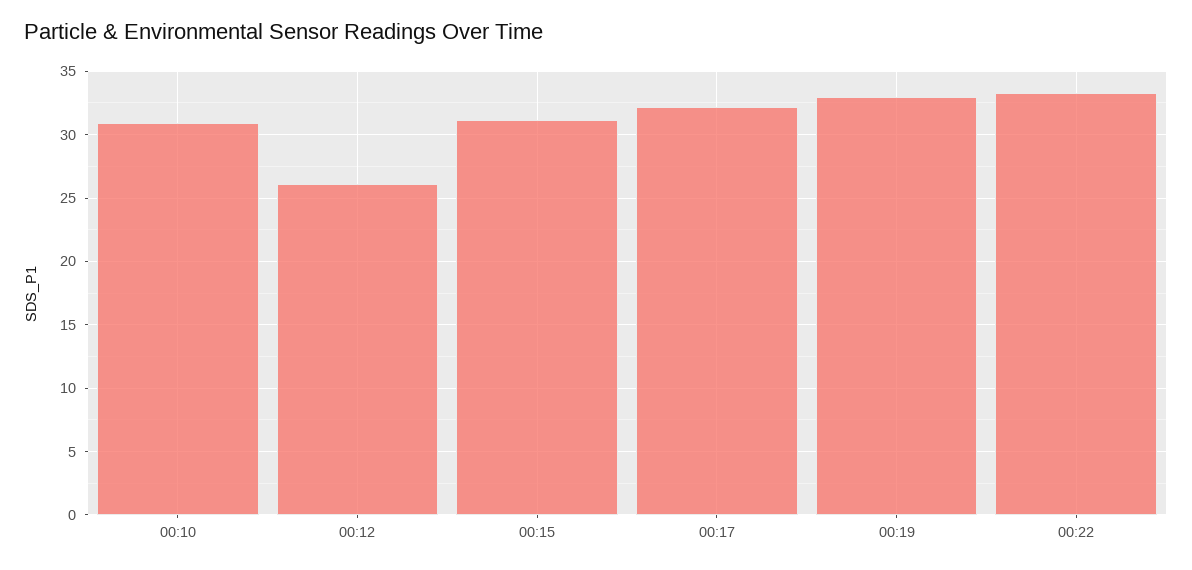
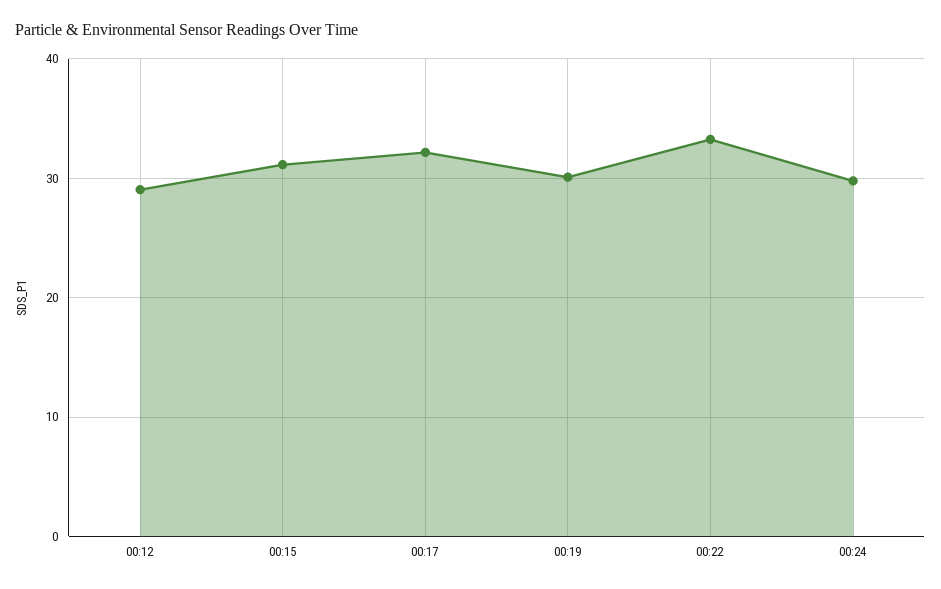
00:10: 31 -> none
00:12: 26 -> 29
00:19: 33 -> 30
00:24: none -> 30

